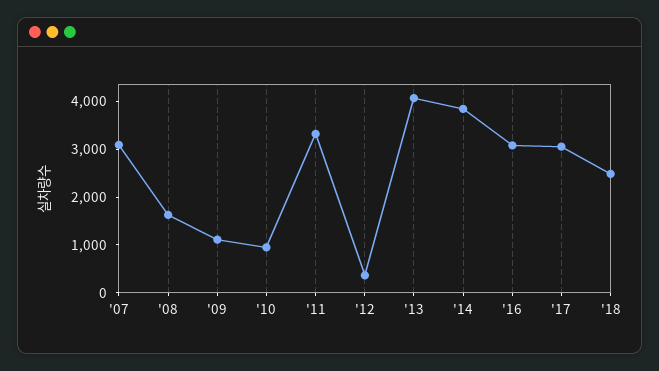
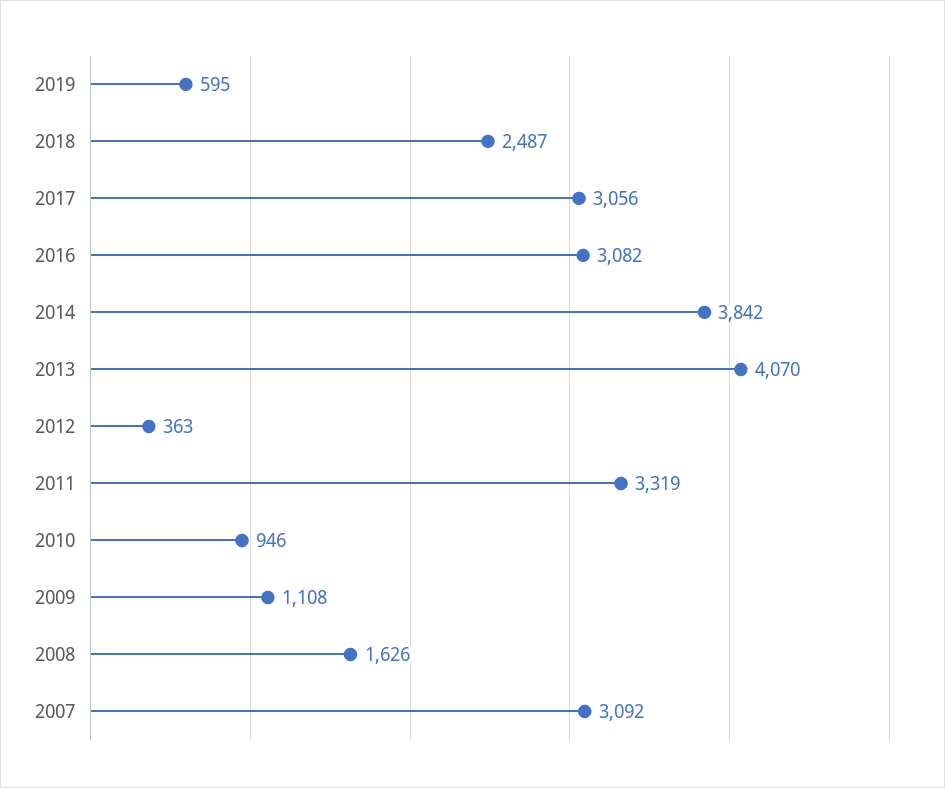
2019: none -> 595

